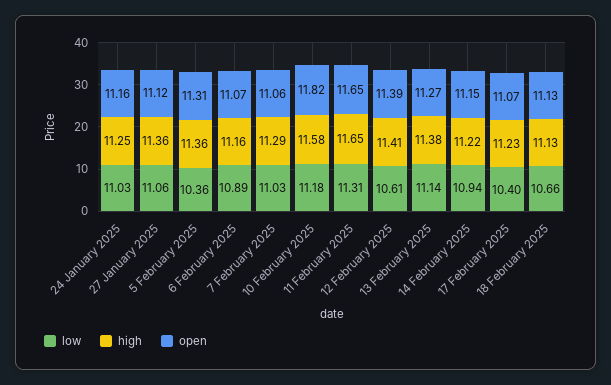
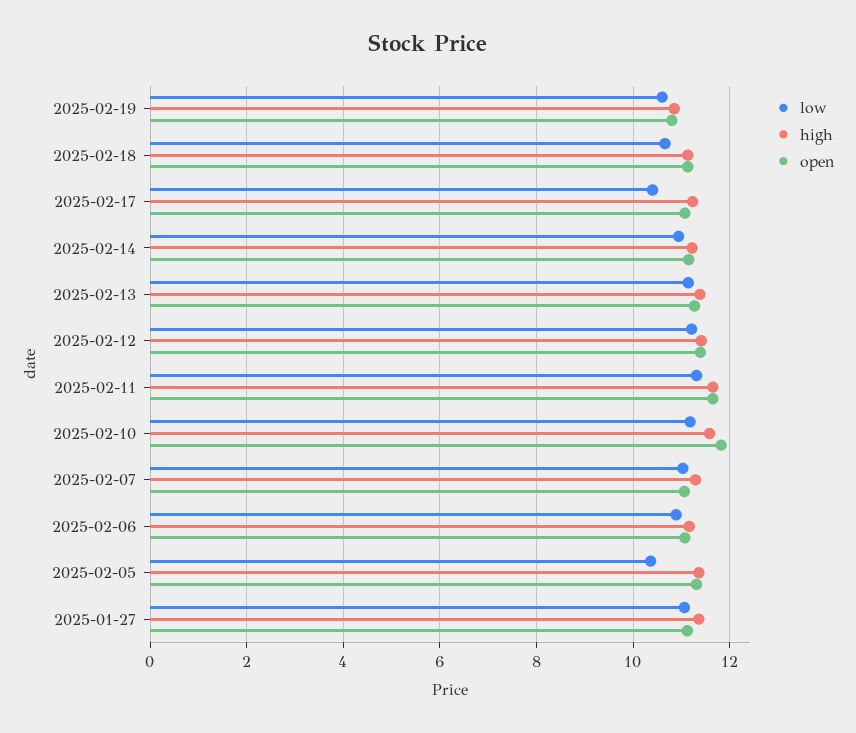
low, 24 January 2025: 11.03 -> none
high, 24 January 2025: 11.25 -> none
open, 24 January 2025: 11.16 -> none
low, 12 February 2025: 10.61 -> 11.2
low, 2025-02-19: none -> 10.6
high, 2025-02-19: none -> 10.8
open, 2025-02-19: none -> 10.8

